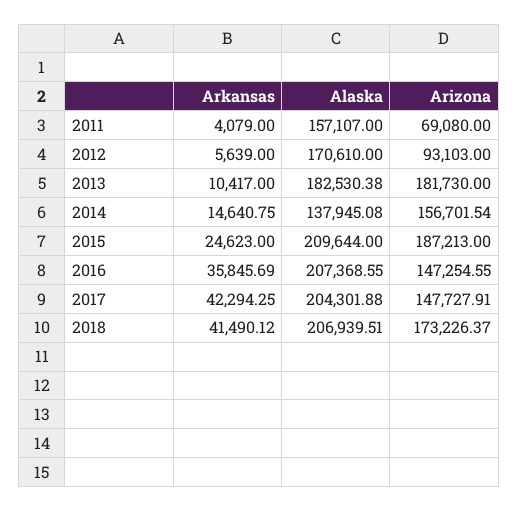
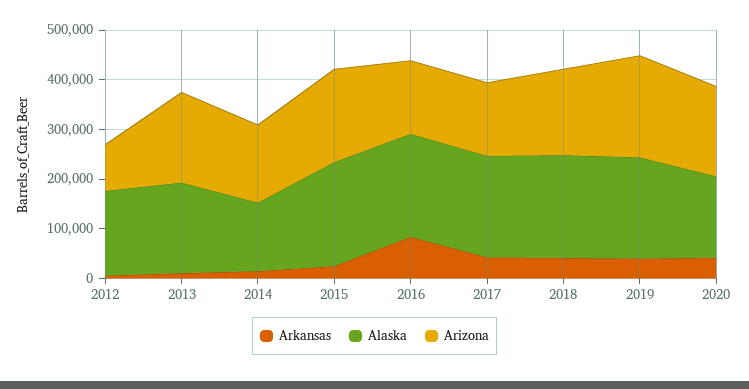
Arkansas, 2011: 4079 -> none
Alaska, 2011: 157107 -> none
Arizona, 2011: 69080 -> none
Arkansas, 2016: 35845.69 -> 80000
Arkansas, 2019: none -> 40000
Alaska, 2019: none -> 200000
Arizona, 2019: none -> 200000
Arkansas, 2020: none -> 40000
Alaska, 2020: none -> 160000
Arizona, 2020: none -> 180000

